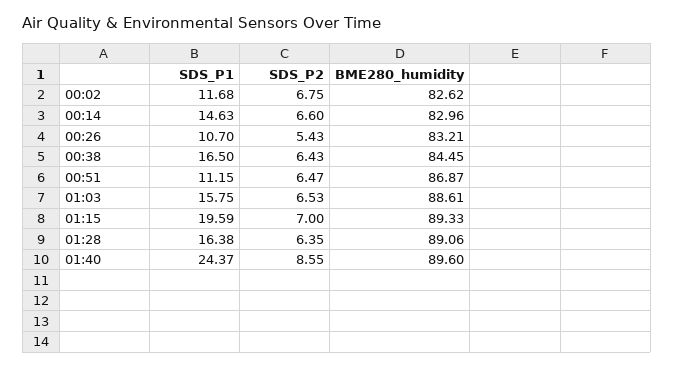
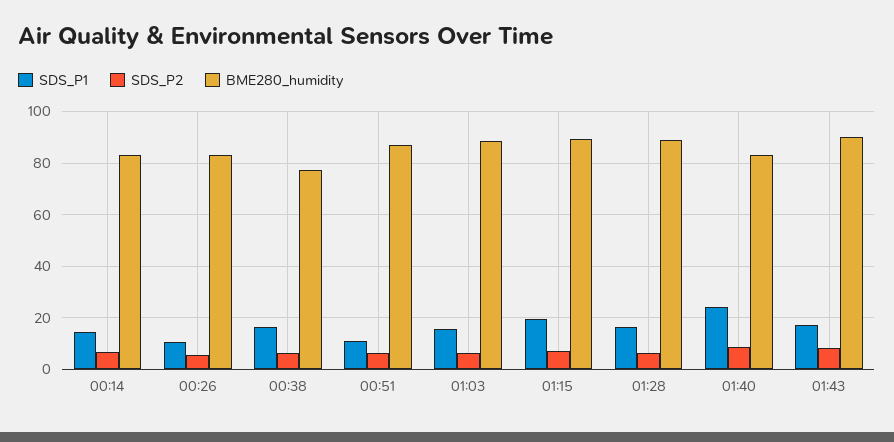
SDS_P1, 00:02: 11.68 -> none
SDS_P2, 00:02: 6.75 -> none
BME280_humidity, 00:02: 82.62 -> none
BME280_humidity, 00:38: 84.45 -> 77.5
BME280_humidity, 01:40: 89.6 -> 82.5
SDS_P1, 01:43: none -> 17.5
SDS_P2, 01:43: none -> 7.5
BME280_humidity, 01:43: none -> 90

